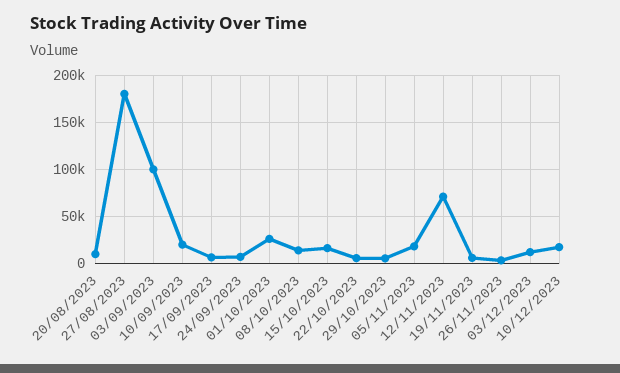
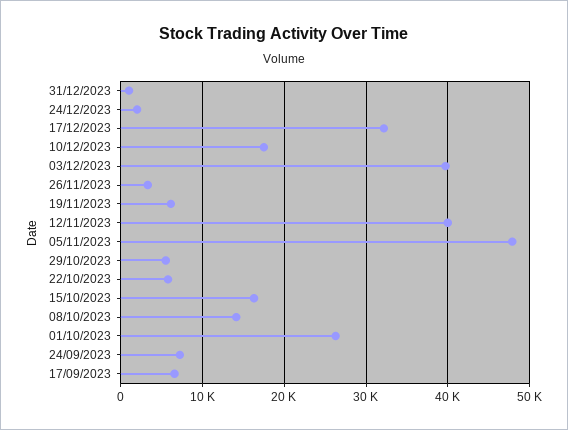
20/08/2023: 10000 -> none
27/08/2023: 180000 -> none
03/09/2023: 100000 -> none
10/09/2023: 20000 -> none
05/11/2023: 20000 -> 48000
12/11/2023: 70000 -> 40000
03/12/2023: 10000 -> 40000
31/12/2023: none -> 1000
24/12/2023: none -> 2000
17/12/2023: none -> 32000

